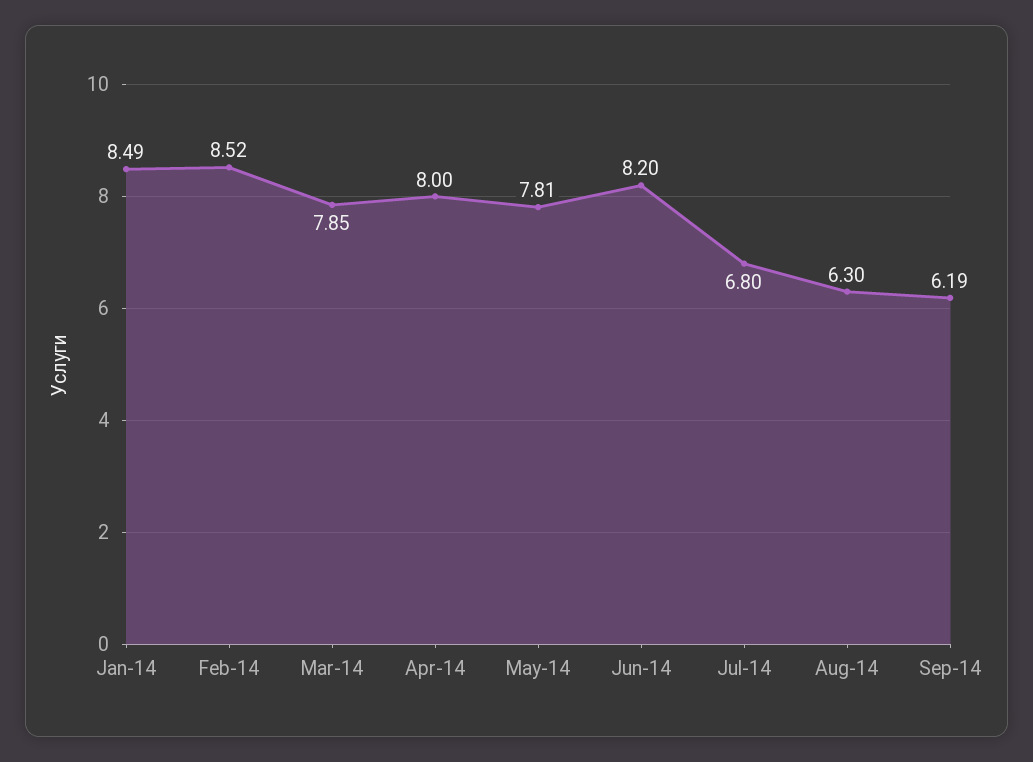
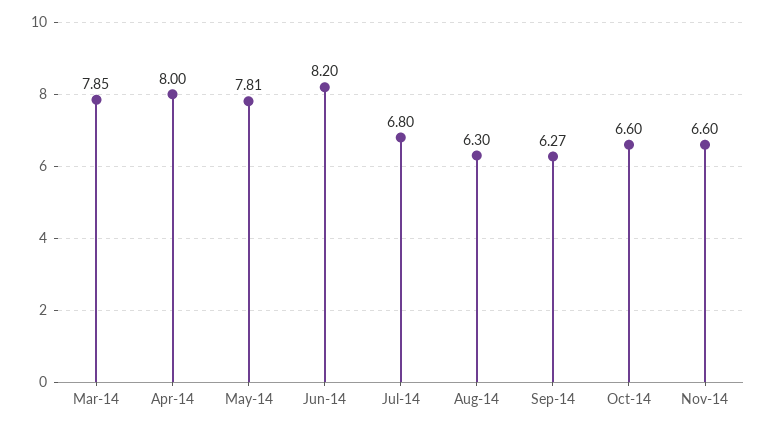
Jan-14: 8.49 -> none
Feb-14: 8.52 -> none
Sep-14: 6.19 -> 6.27
Oct-14: none -> 6.6
Nov-14: none -> 6.6

